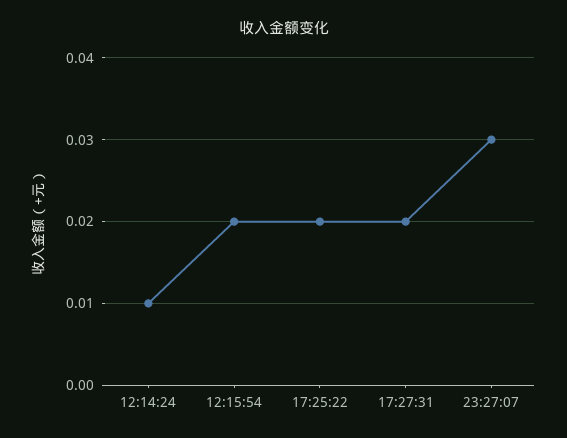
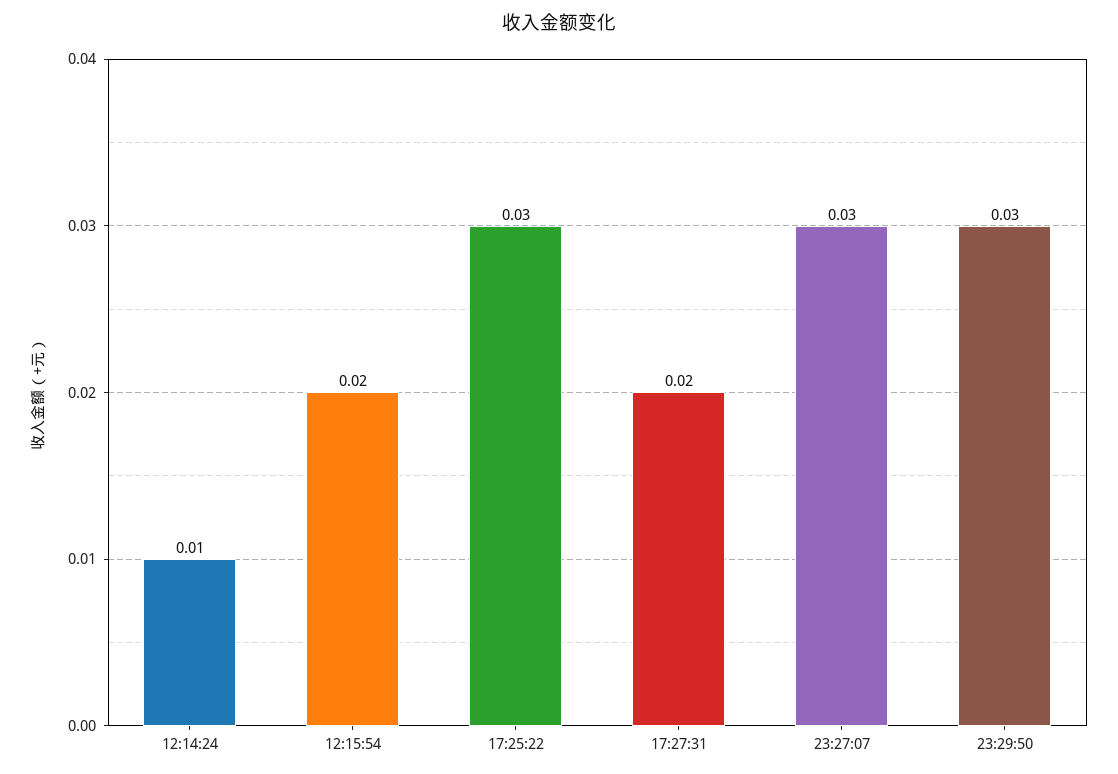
17:25:22: 0.02 -> 0.03
23:29:50: none -> 0.03

